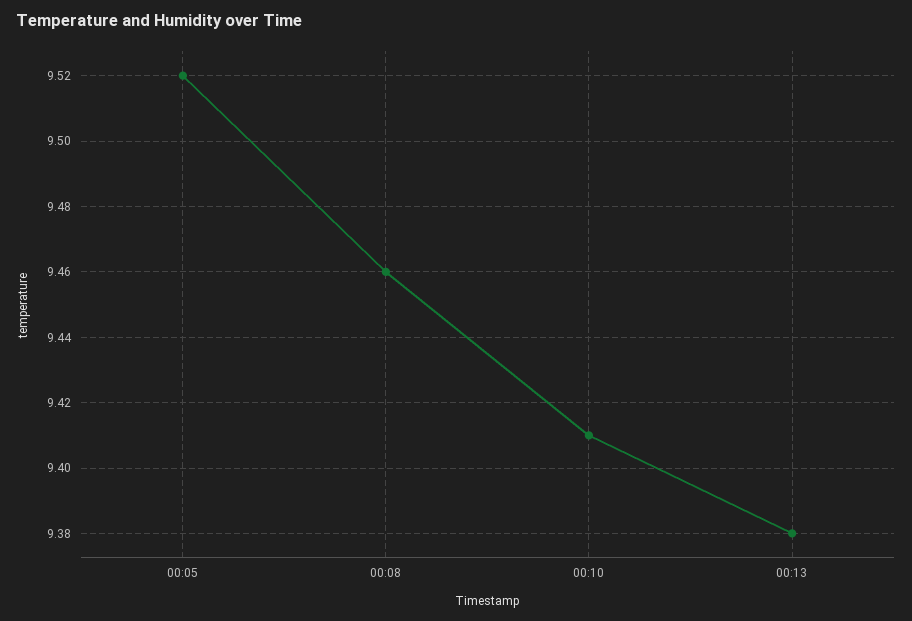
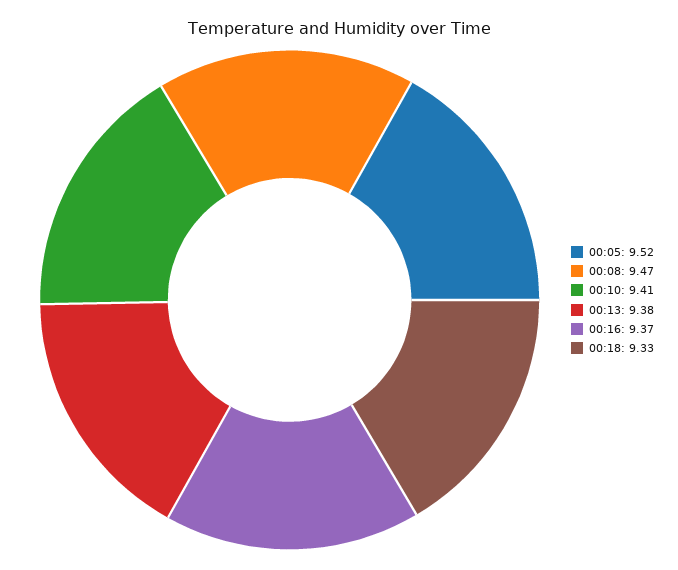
00:08: 9.46 -> 9.47
00:16: none -> 9.37
00:18: none -> 9.33

